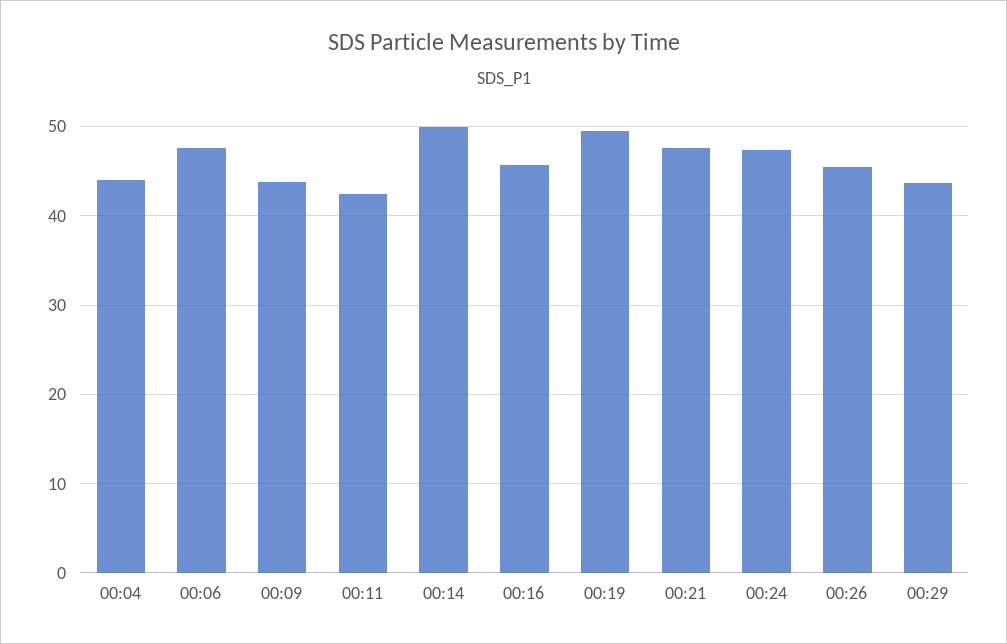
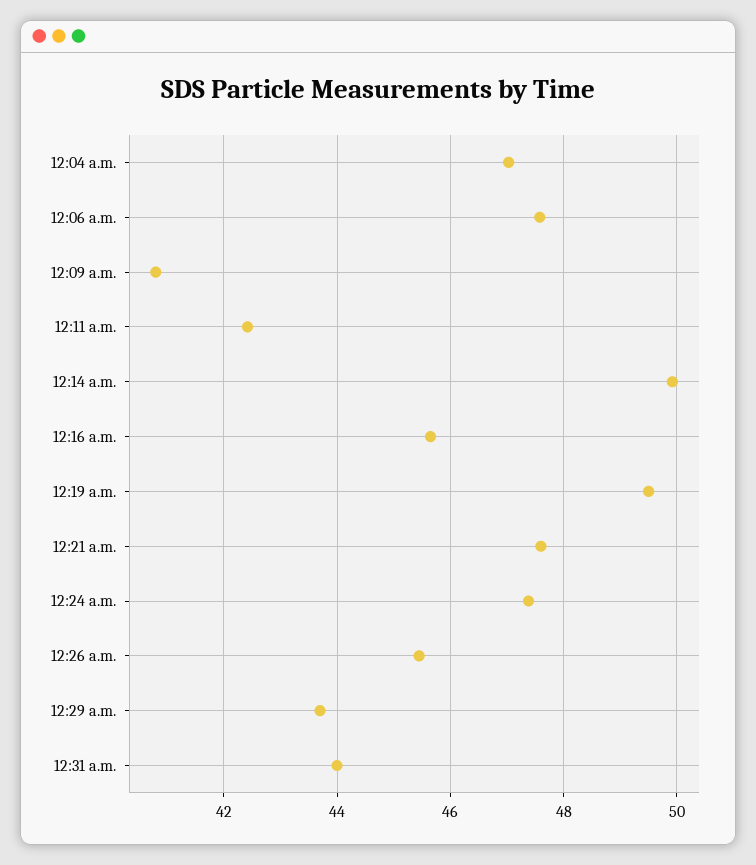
00:04: 44 -> 47
00:09: 44 -> 40.8
12:31 a.m.: none -> 44

